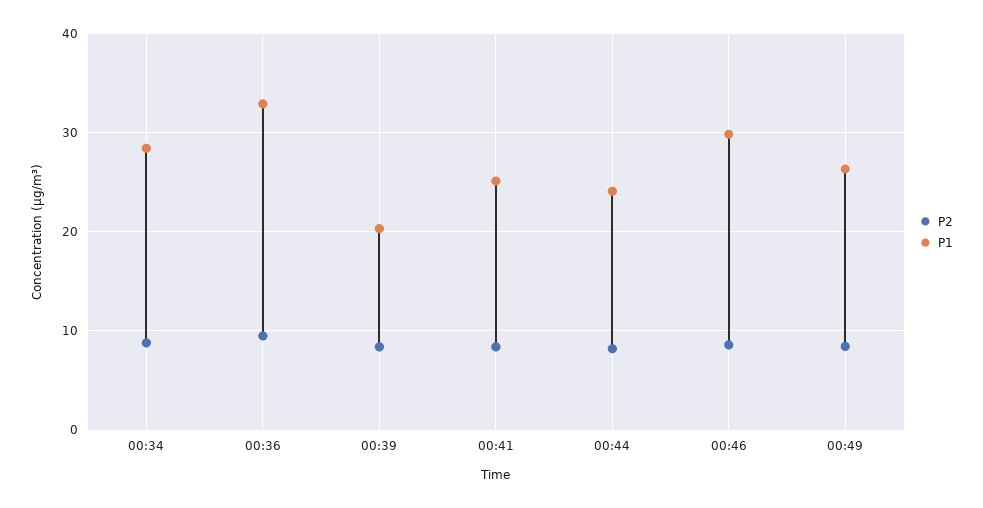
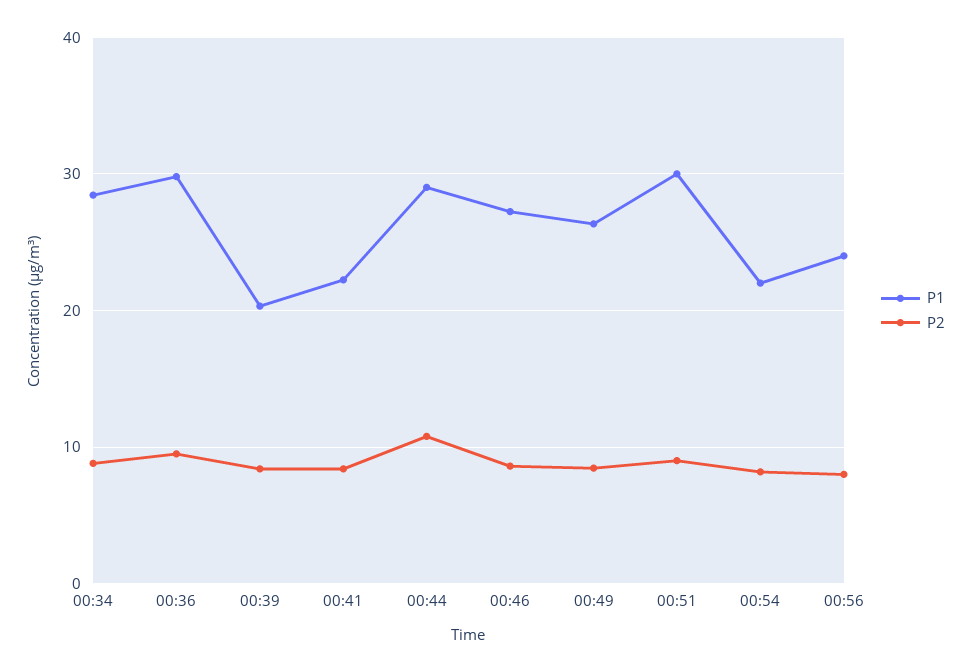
P1, 00:36: 33 -> 30
P1, 00:41: 25 -> 22
P2, 00:44: 8 -> 11
P1, 00:44: 24 -> 29
P1, 00:46: 30 -> 27
P1, 00:51: none -> 30
P2, 00:51: none -> 9
P1, 00:54: none -> 22
P2, 00:54: none -> 8
P1, 00:56: none -> 24
P2, 00:56: none -> 8

